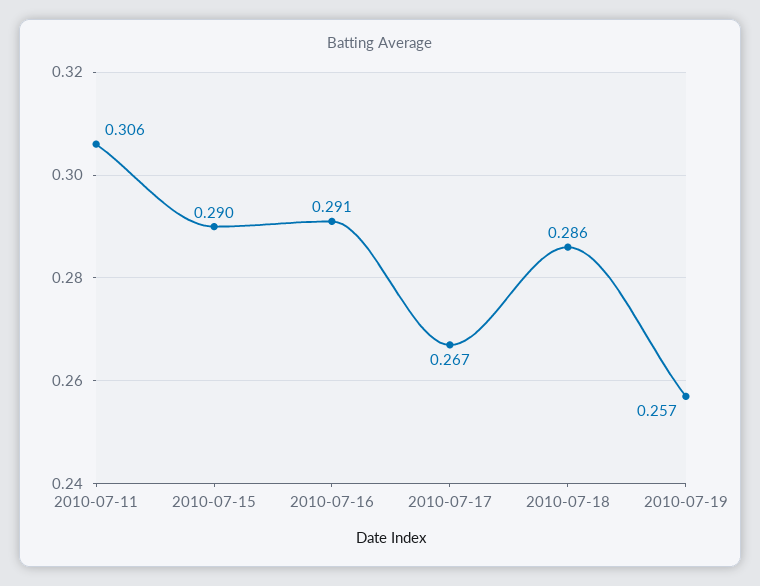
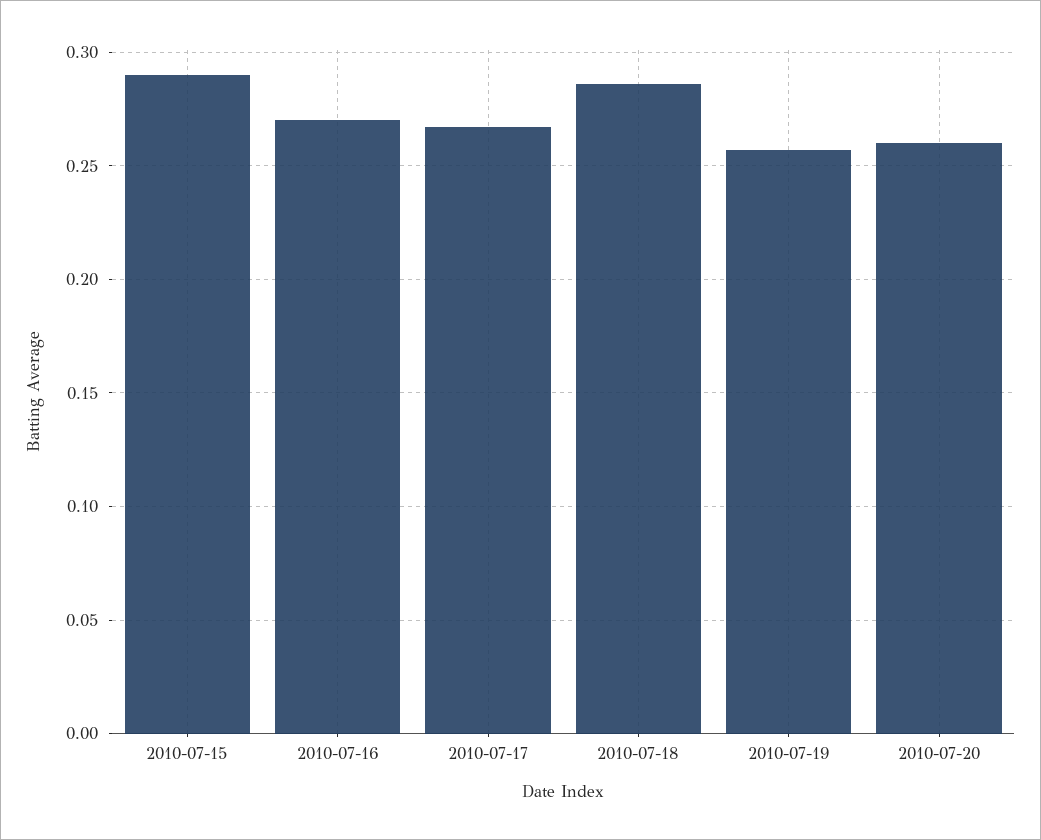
2010-07-11: 0.306 -> none
2010-07-16: 0.291 -> 0.27
2010-07-20: none -> 0.26

